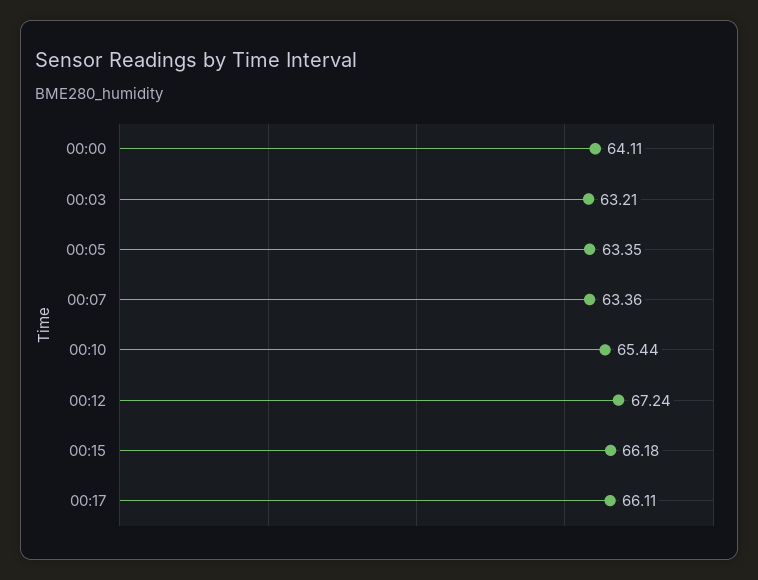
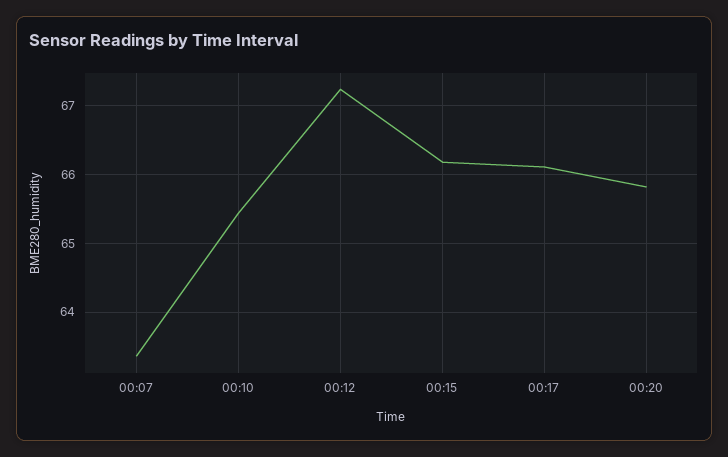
00:00: 64.11 -> none
00:03: 63.21 -> none
00:05: 63.35 -> none
00:20: none -> 65.8

